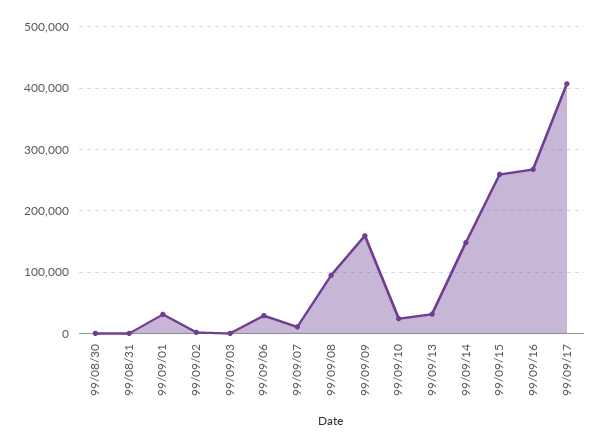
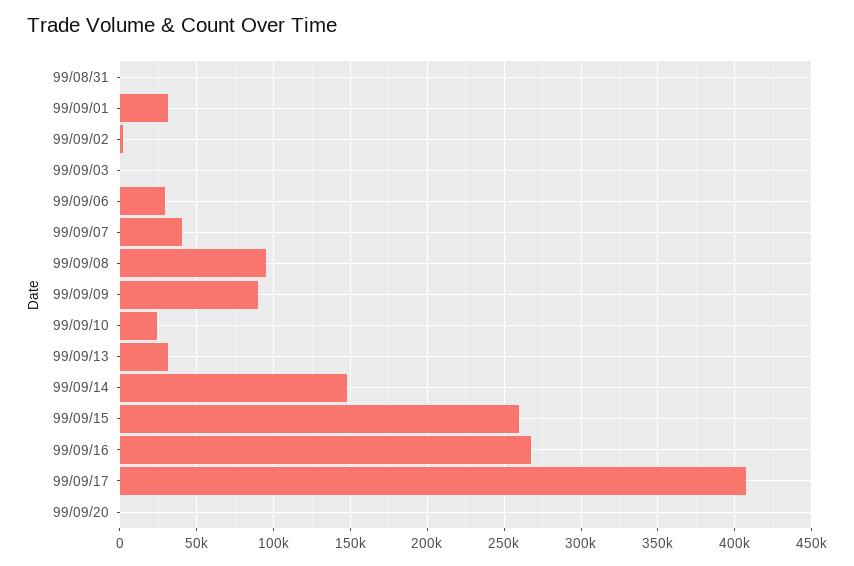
99/08/30: 0 -> none
99/09/07: 10000 -> 40000
99/09/09: 160000 -> 90000
99/09/20: none -> 0

